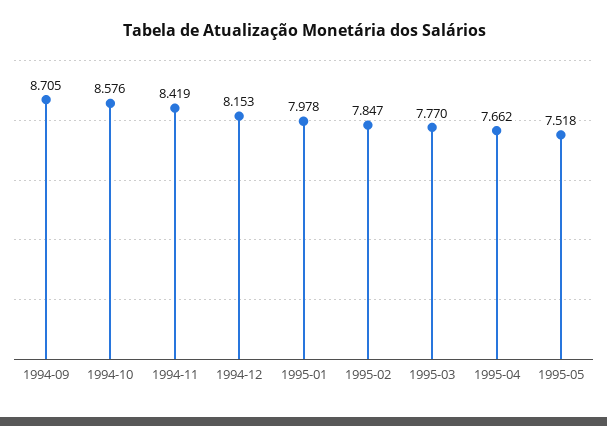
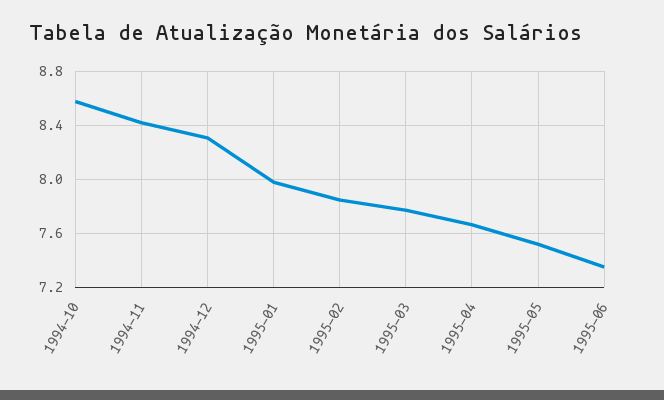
1994-09: 8.705 -> none
1994-12: 8.153 -> 8.3
1995-06: none -> 7.35

